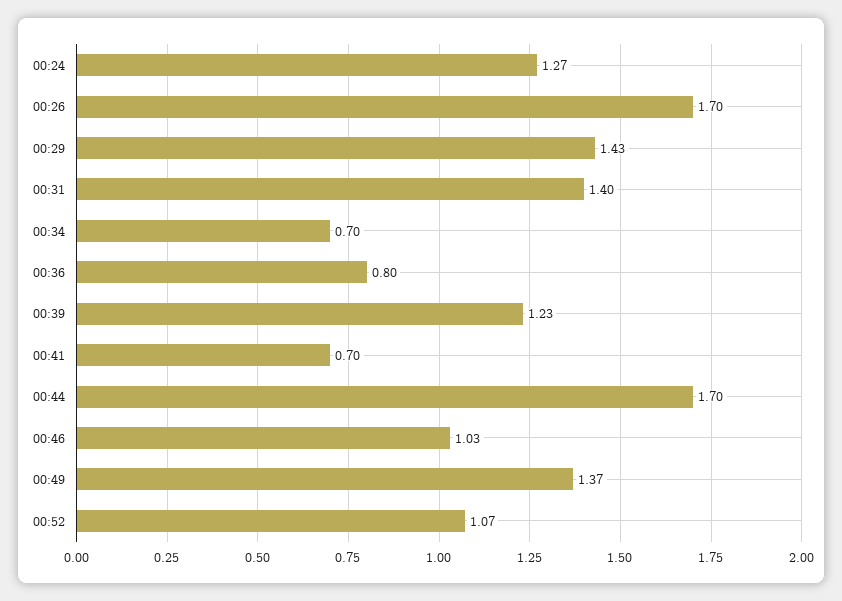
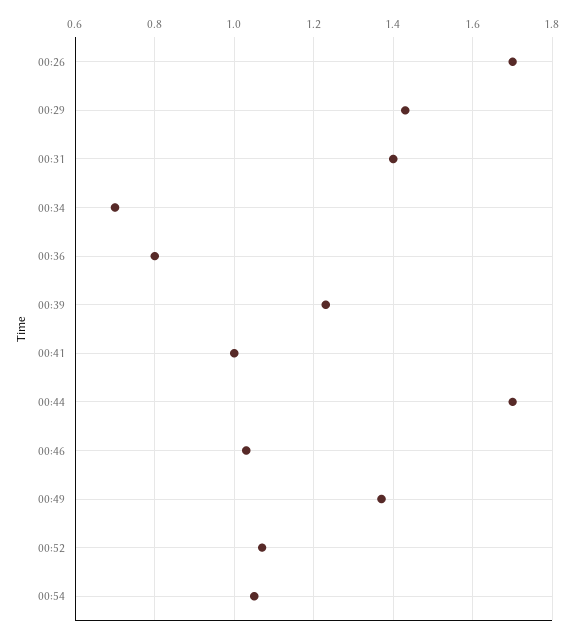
00:24: 1.27 -> none
00:41: 0.7 -> 1
00:54: none -> 1.05

